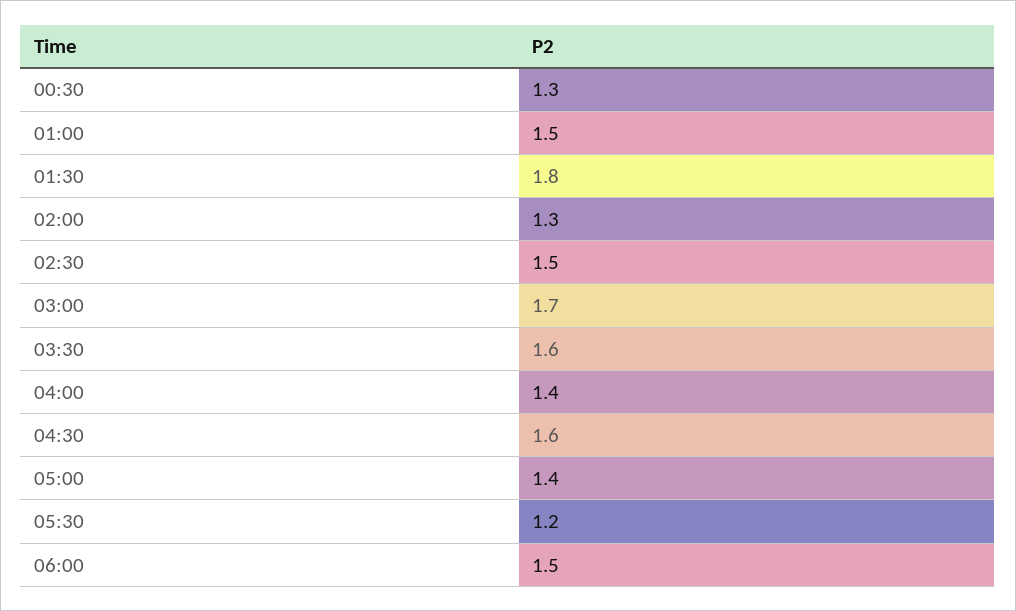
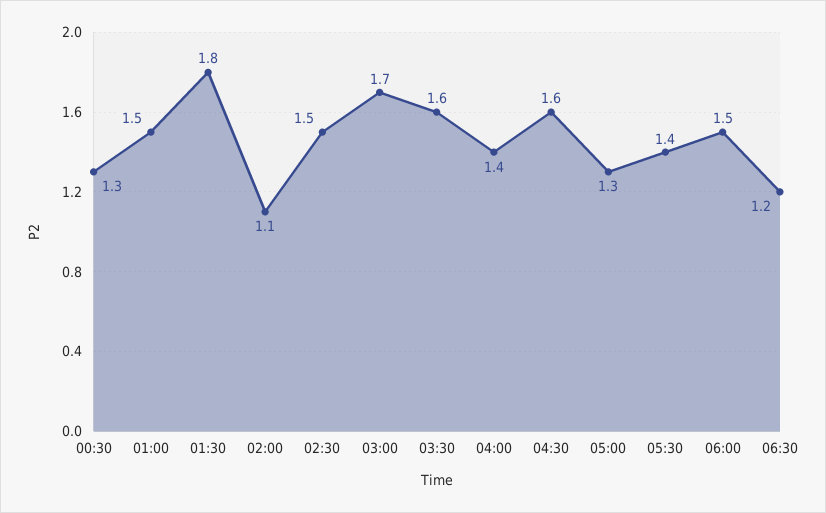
02:00: 1.3 -> 1.1
05:00: 1.4 -> 1.3
05:30: 1.2 -> 1.4
06:30: none -> 1.2

